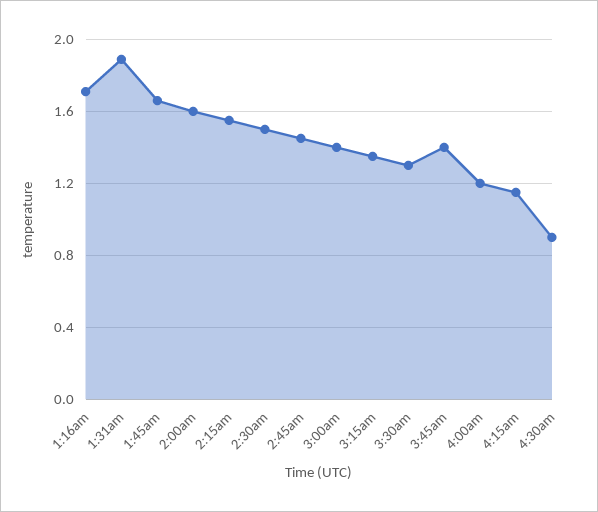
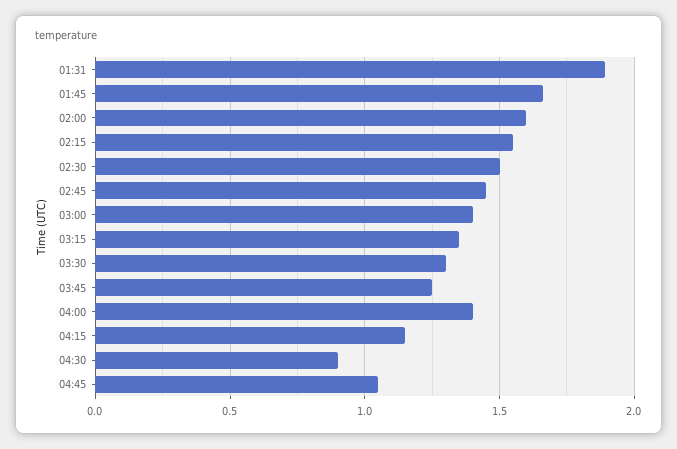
1:16am: 1.7 -> none
3:45am: 1.4 -> 1.25
4:00am: 1.2 -> 1.4
04:45: none -> 1.05

